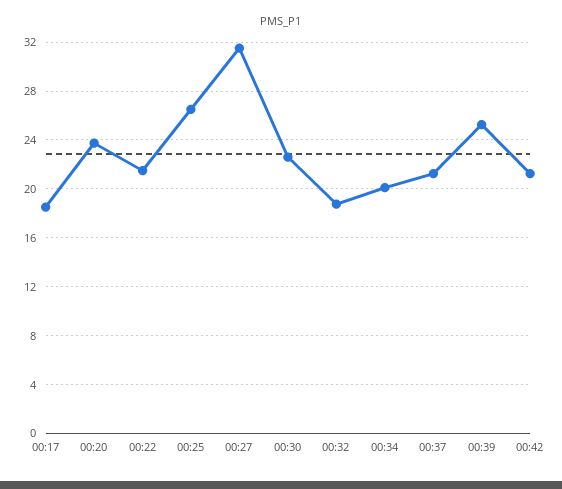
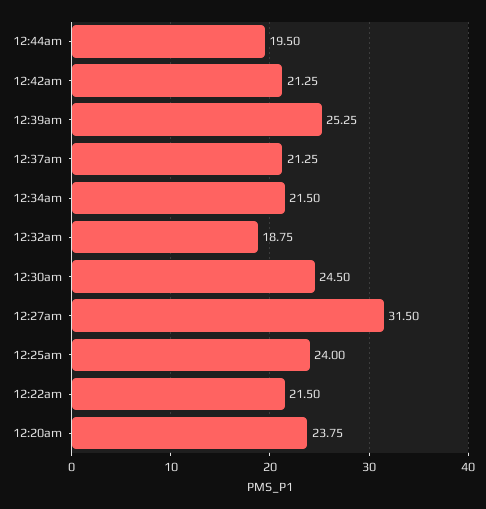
00:17: 18.5 -> none
00:25: 26.5 -> 24
00:30: 22.5 -> 24.5
00:34: 20 -> 21.5
12:44am: none -> 19.5

